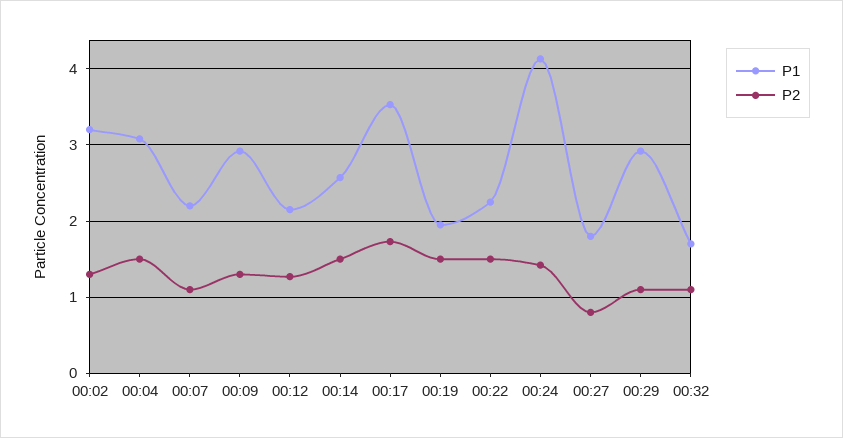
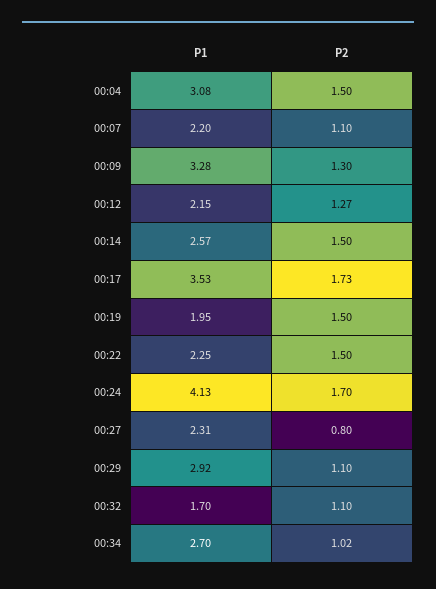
P1, 00:02: 3.2 -> none
P2, 00:02: 1.3 -> none
P1, 00:09: 2.9 -> 3.28
P2, 00:24: 1.4 -> 1.7
P1, 00:27: 1.8 -> 2.31
P1, 00:34: none -> 2.7
P2, 00:34: none -> 1.02

